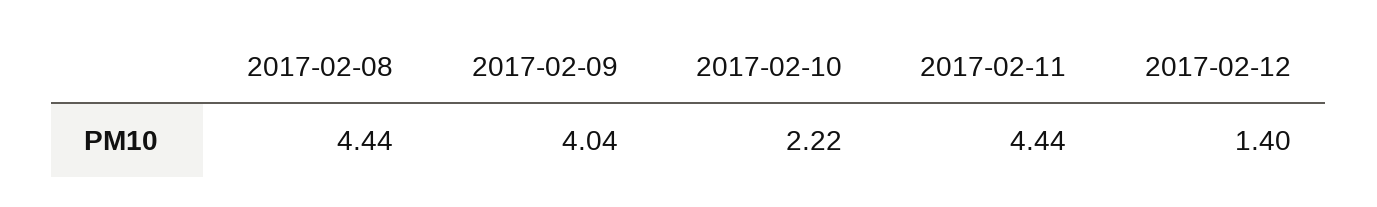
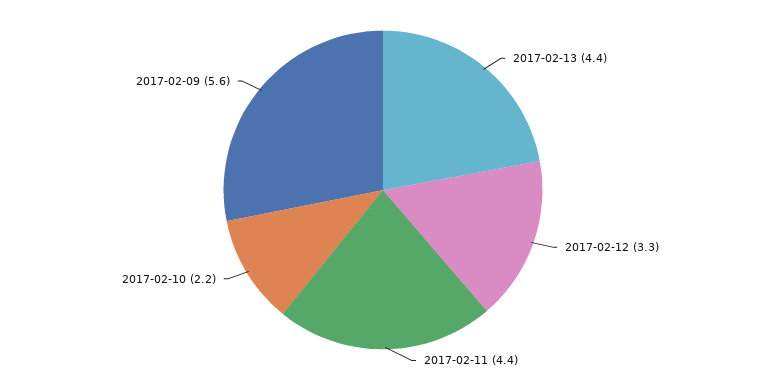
2017-02-08: 4.44 -> none
2017-02-09: 4.04 -> 5.6
2017-02-12: 1.4 -> 3.3
2017-02-13: none -> 4.4

